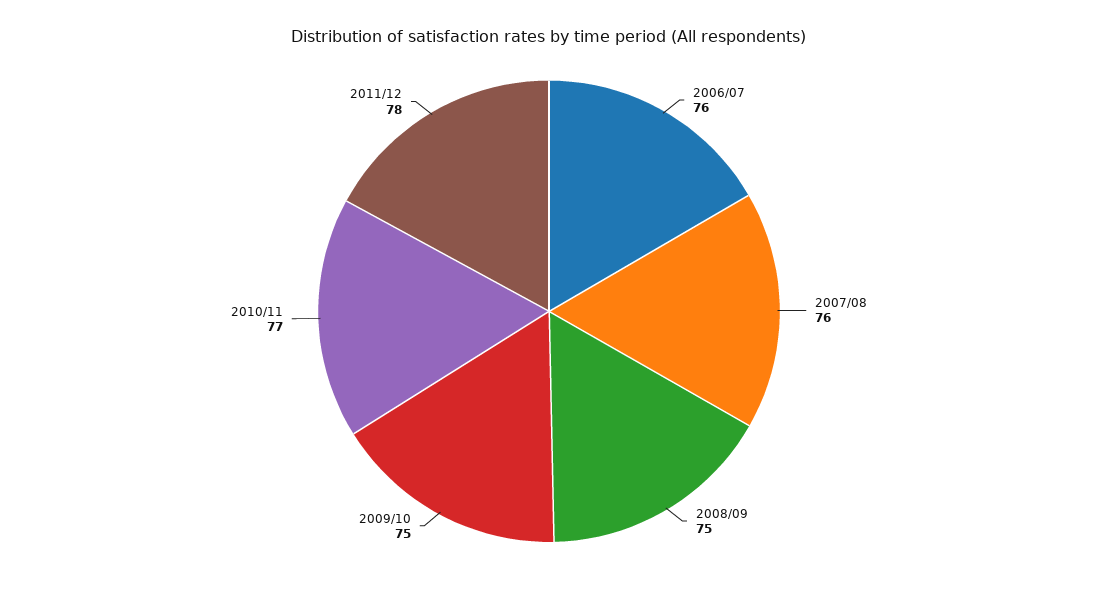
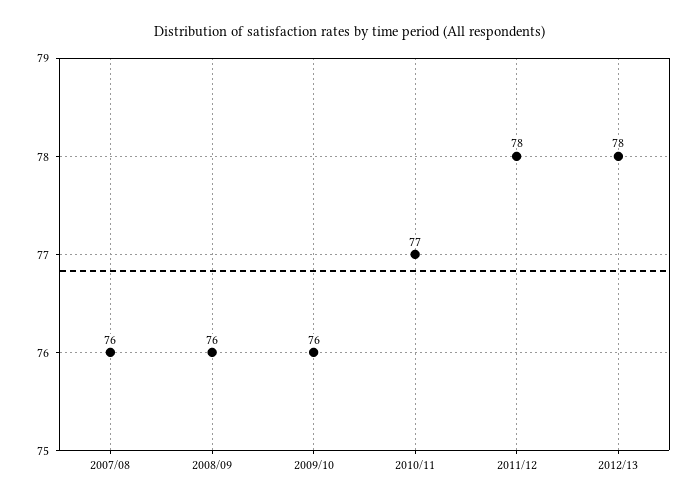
2006/07: 76 -> none
2008/09: 75 -> 76
2009/10: 75 -> 76
2012/13: none -> 78

